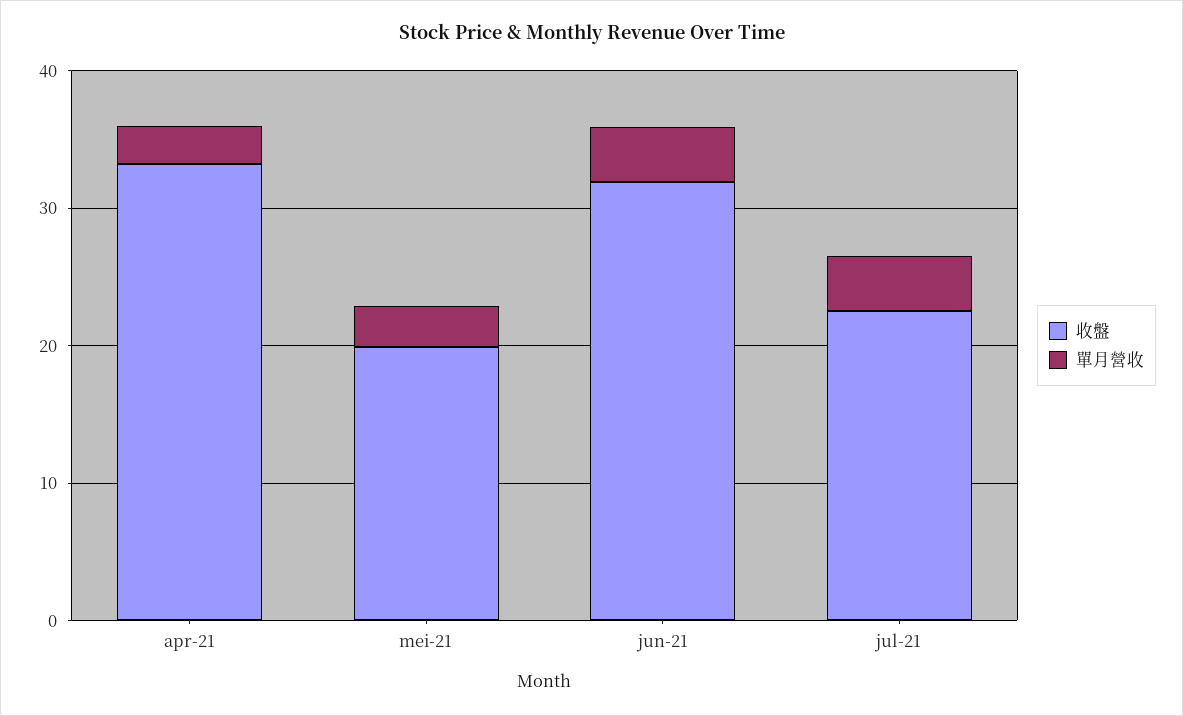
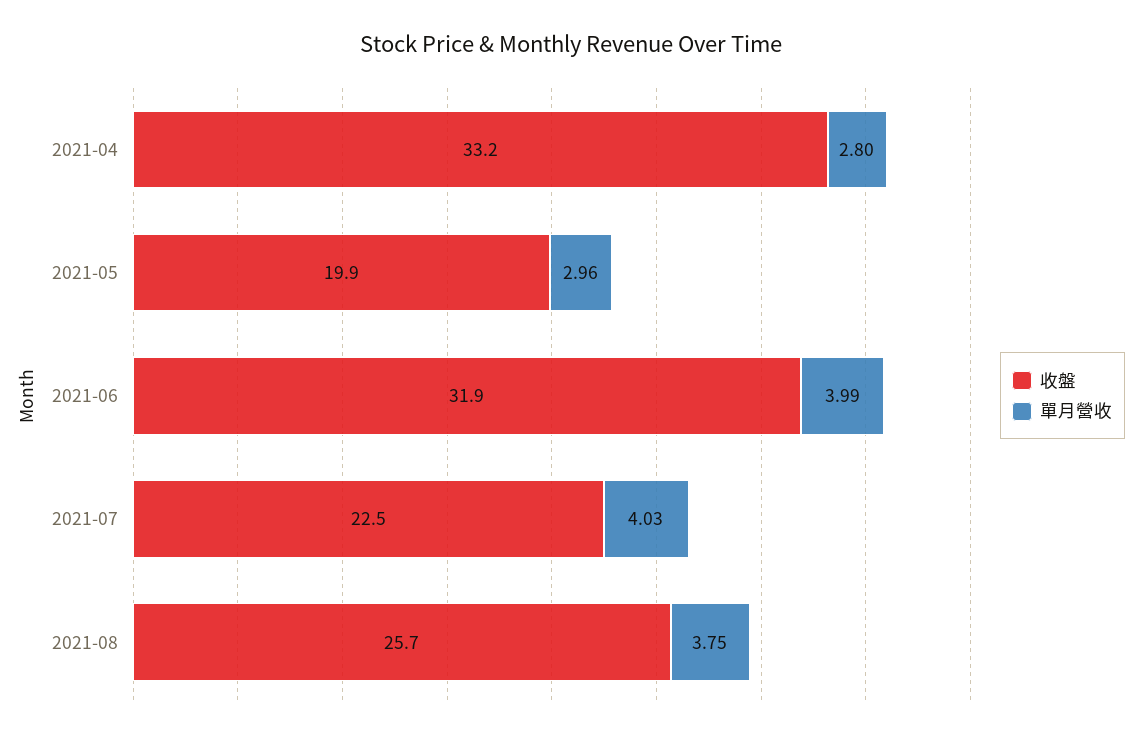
收盤, 2021-08: none -> 25.7
單月營收, 2021-08: none -> 3.75

